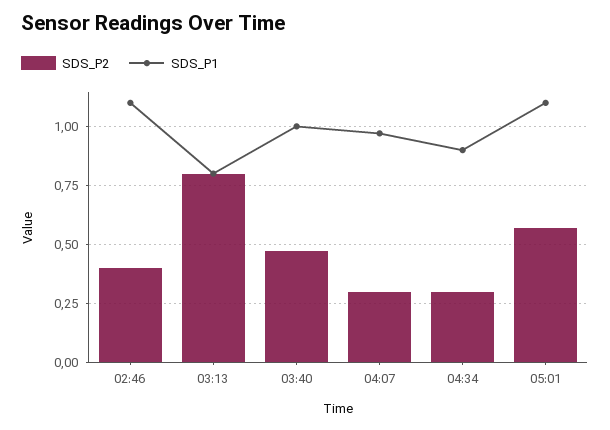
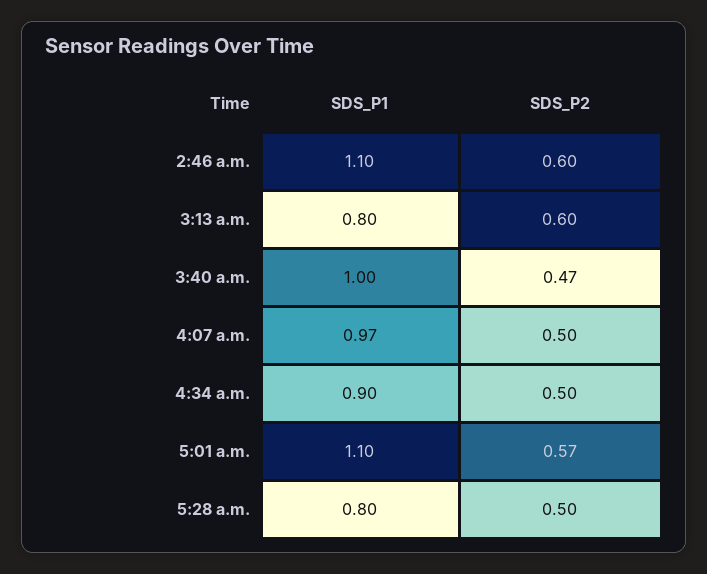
SDS_P2, 02:46: 0.4 -> 0.6
SDS_P2, 03:13: 0.8 -> 0.6
SDS_P2, 04:07: 0.3 -> 0.5
SDS_P2, 04:34: 0.3 -> 0.5
SDS_P1, 5:28 a.m.: none -> 0.8
SDS_P2, 5:28 a.m.: none -> 0.5

